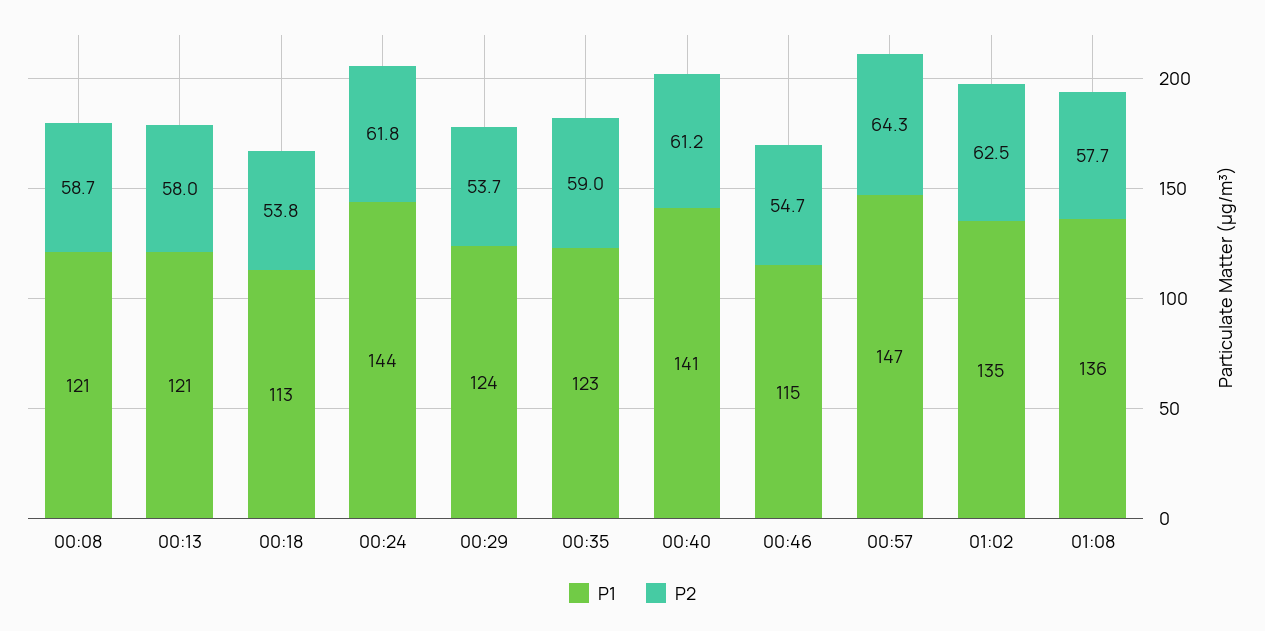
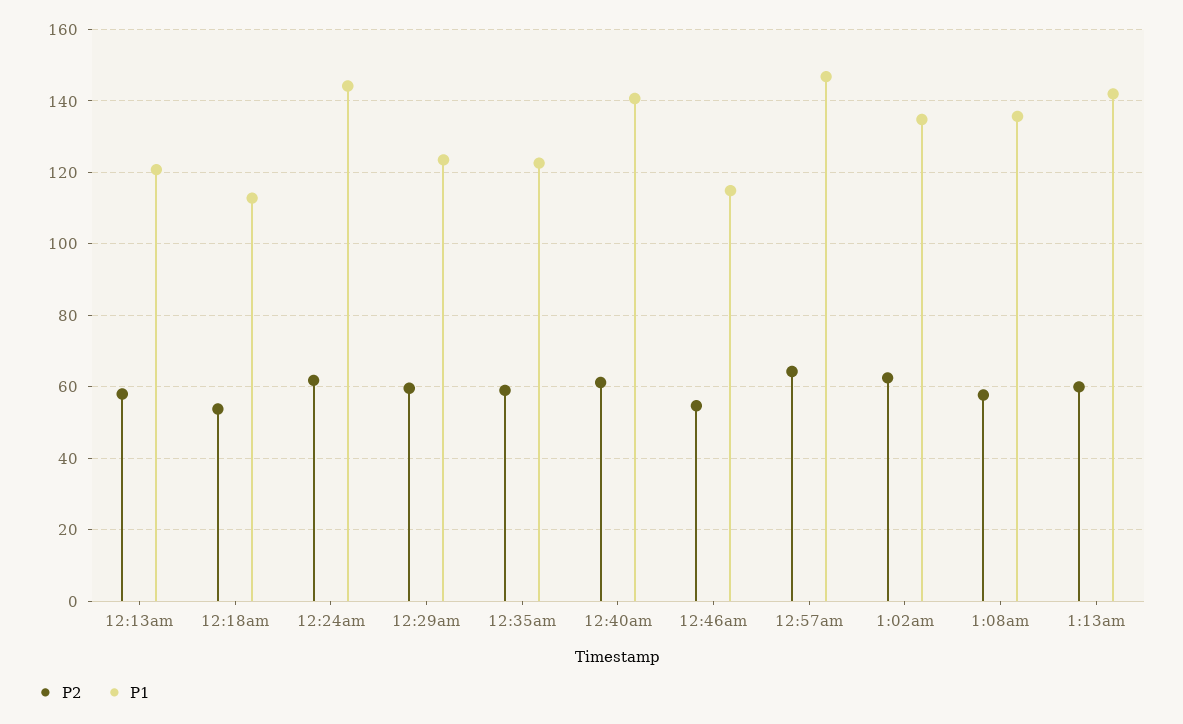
P1, 00:08: 121 -> none
P2, 00:08: 58.7 -> none
P2, 00:29: 53.7 -> 60
P2, 1:13am: none -> 60
P1, 1:13am: none -> 142

